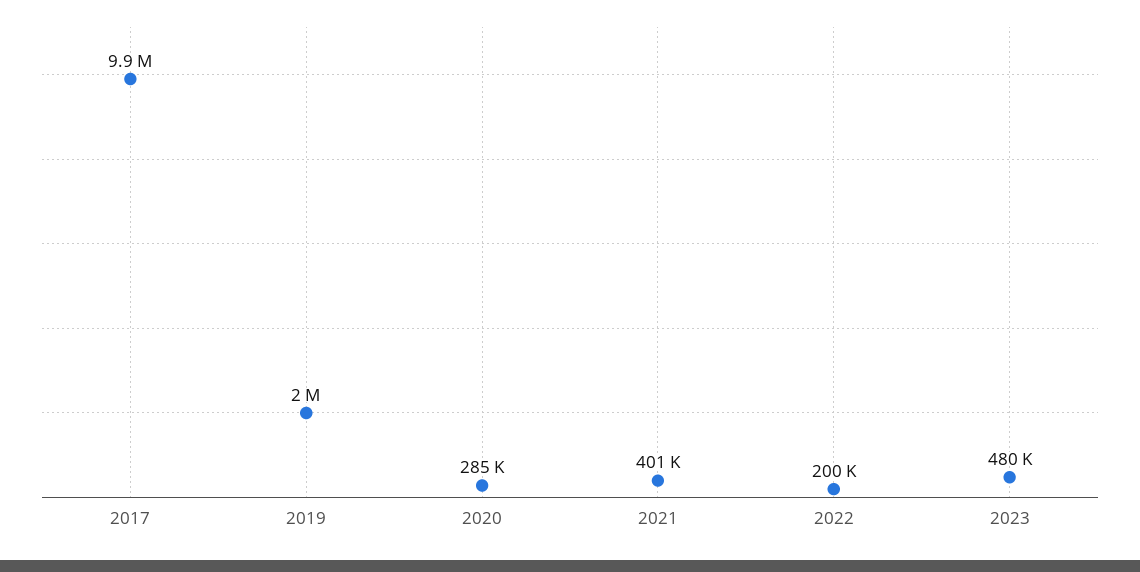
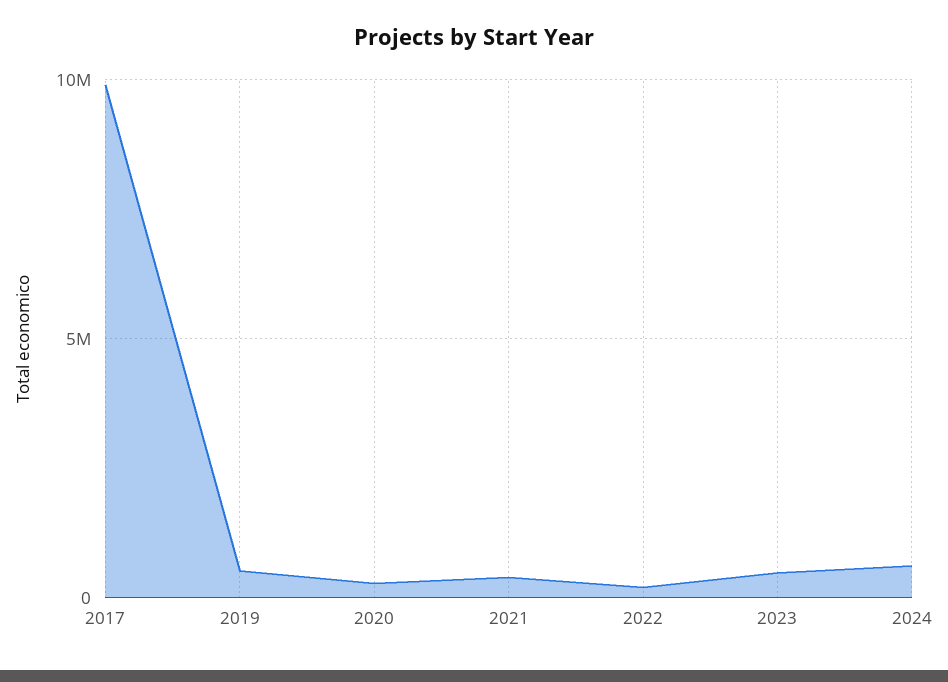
2019: 2000000 -> 500000
2024: none -> 500000

